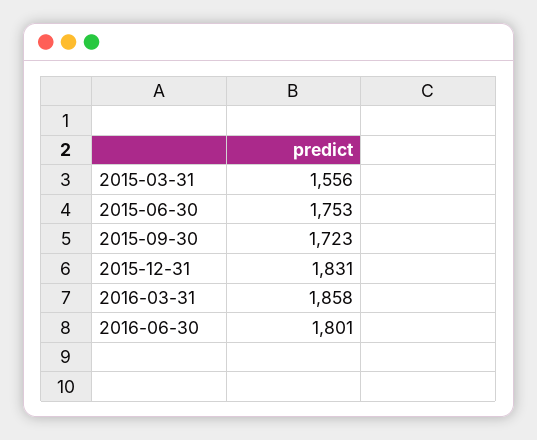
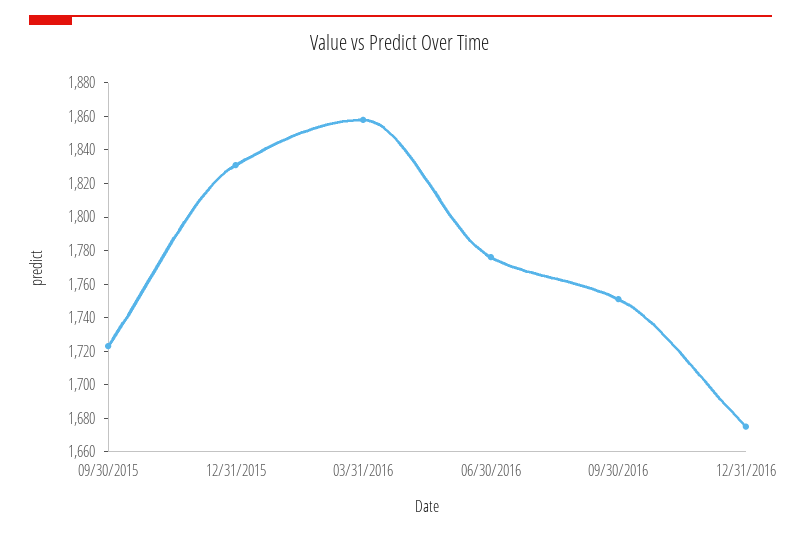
2015-03-31: 1556 -> none
2015-06-30: 1753 -> none
2016-06-30: 1801 -> 1775
09/30/2016: none -> 1750
12/31/2016: none -> 1675

